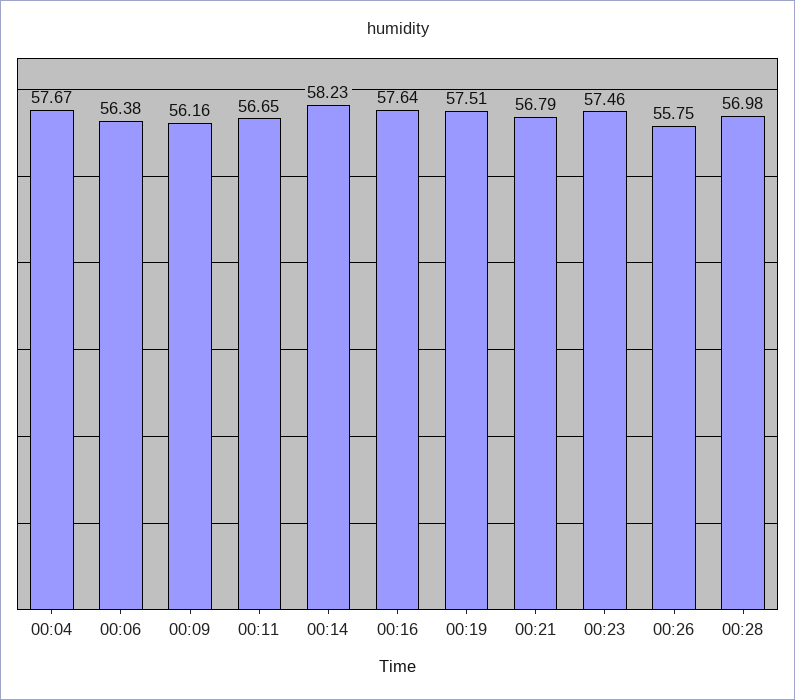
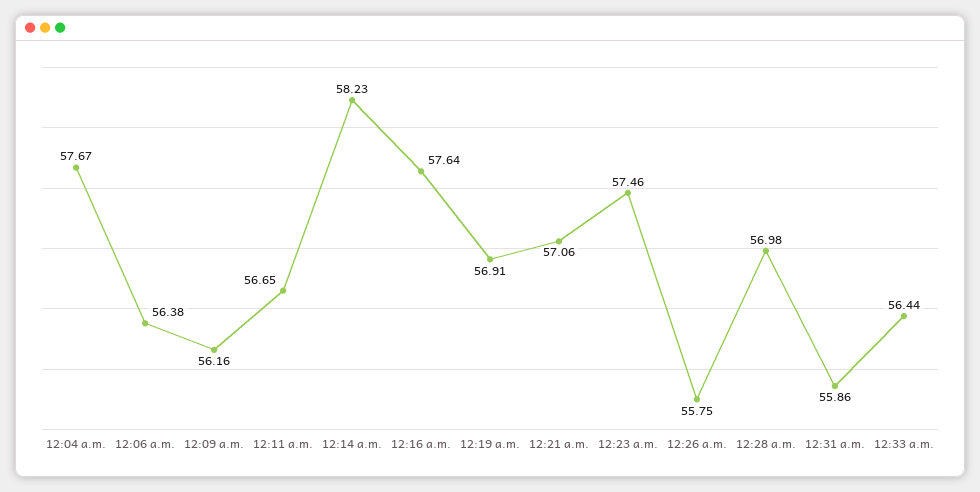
00:19: 57.51 -> 56.91
00:21: 56.79 -> 57.06
12:31 a.m.: none -> 55.86
12:33 a.m.: none -> 56.44

